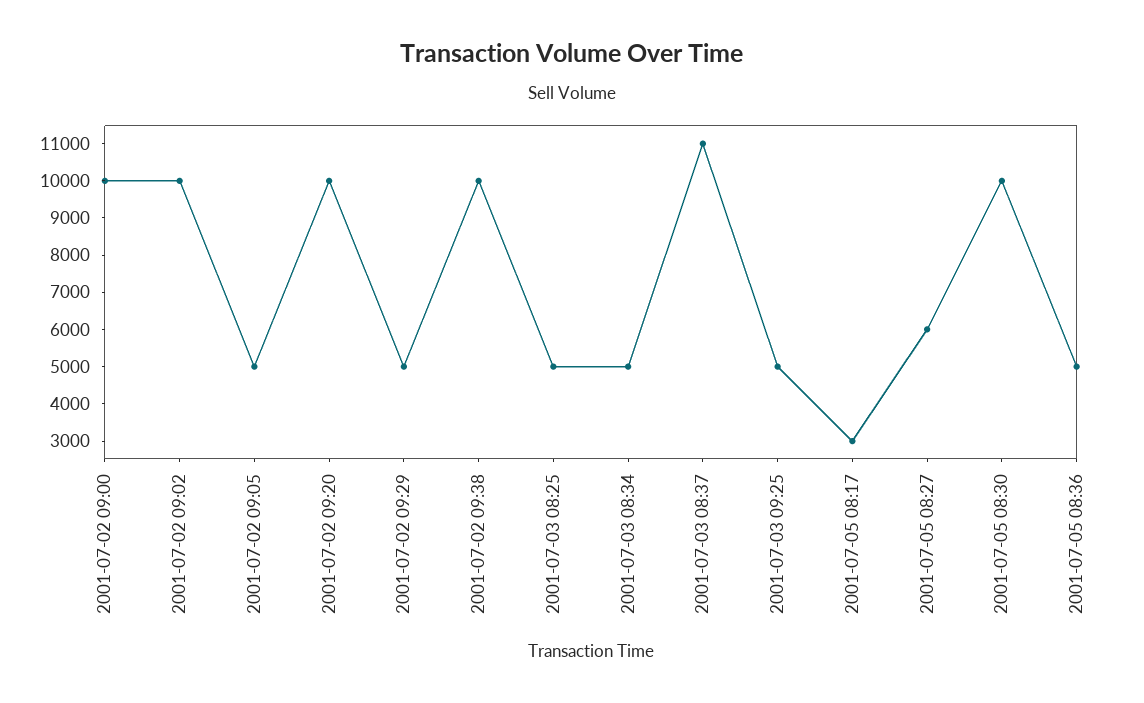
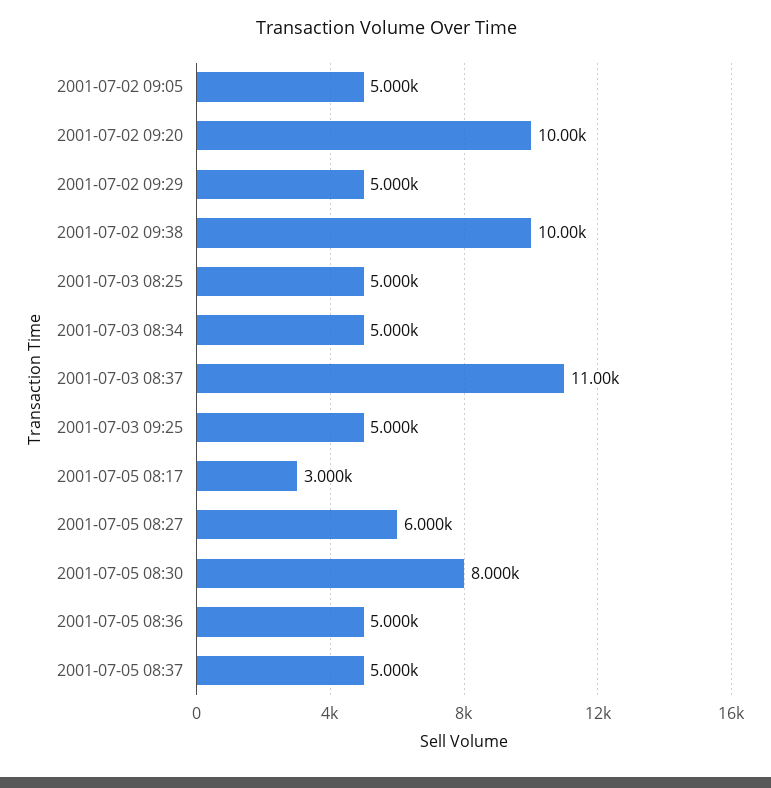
2001-07-02 09:00: 10000 -> none
2001-07-02 09:02: 10000 -> none
2001-07-05 08:30: 10000 -> 8000
2001-07-05 08:37: none -> 5000

